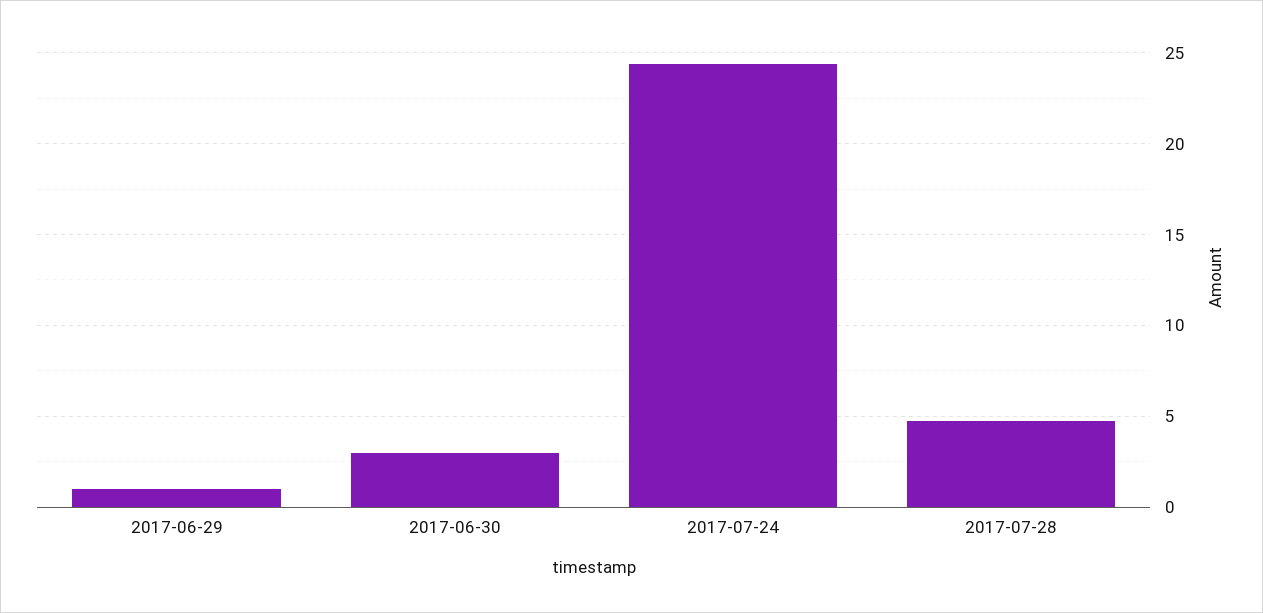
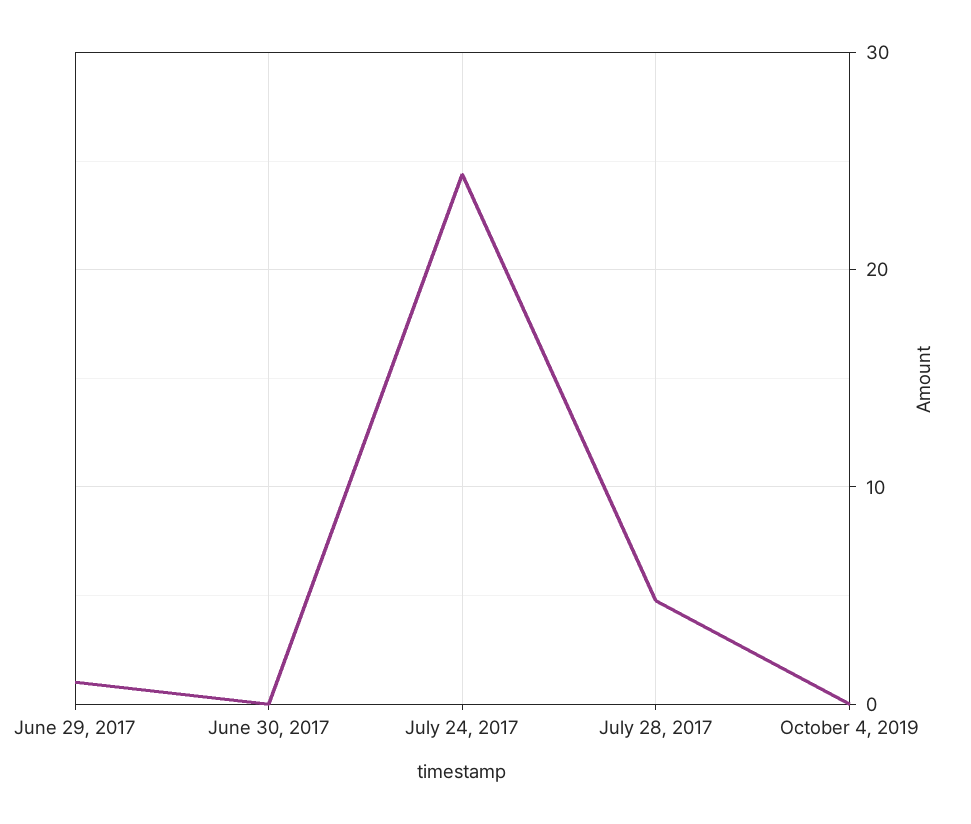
2017-06-30: 3 -> 0
October 4, 2019: none -> 0

